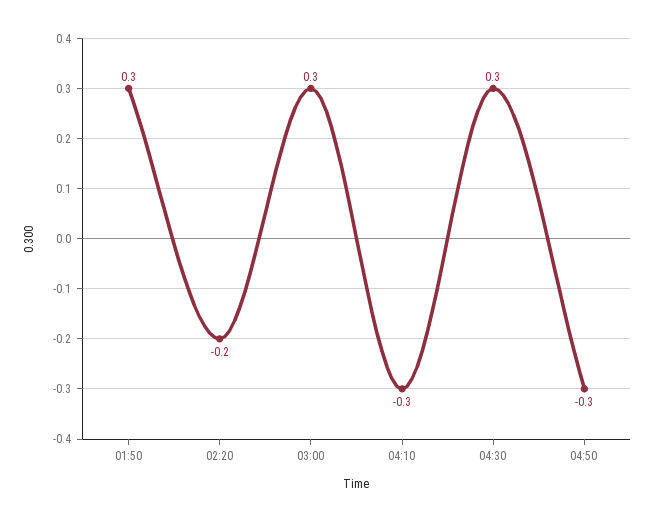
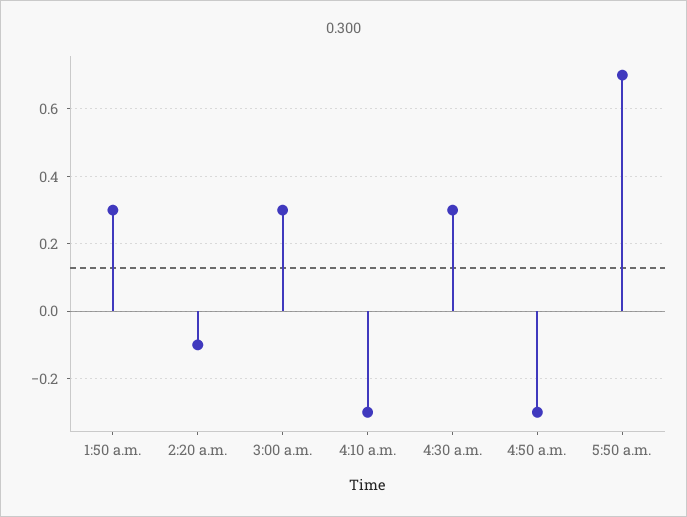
02:20: -0.2 -> -0.1
5:50 a.m.: none -> 0.7

